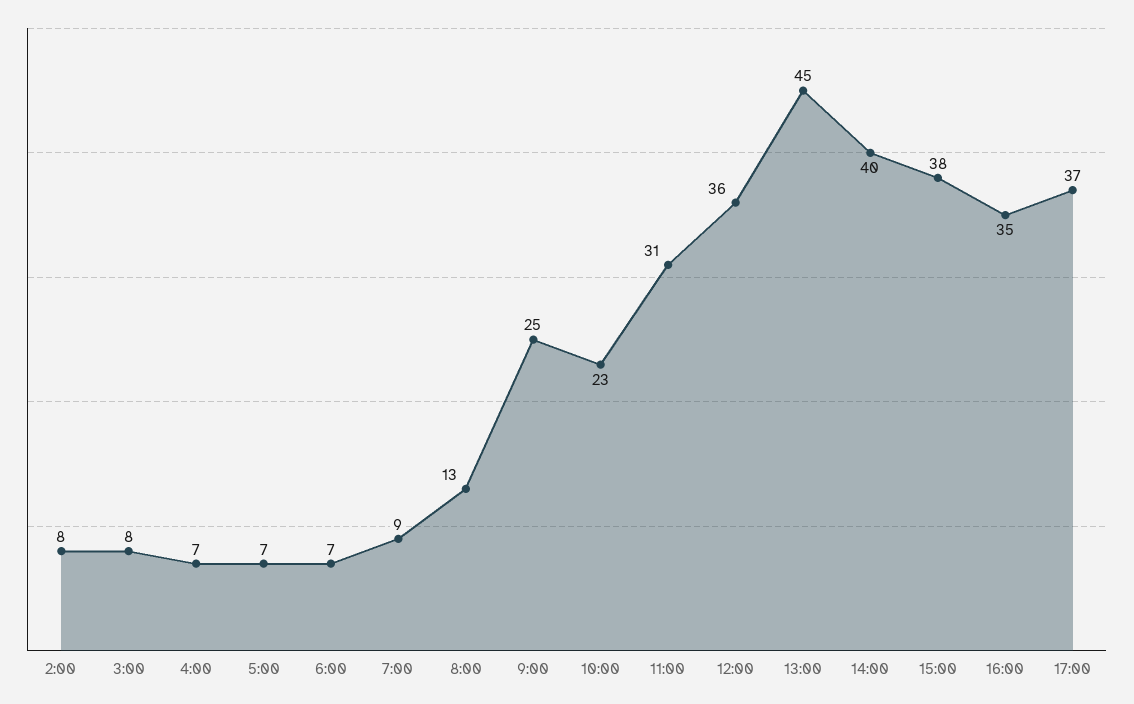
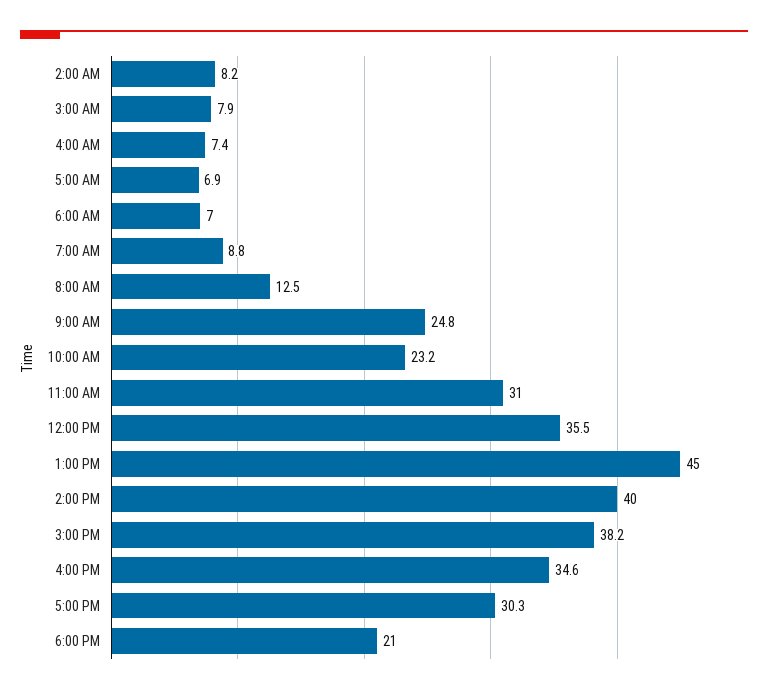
17:00: 37 -> 30.3
6:00 PM: none -> 21

